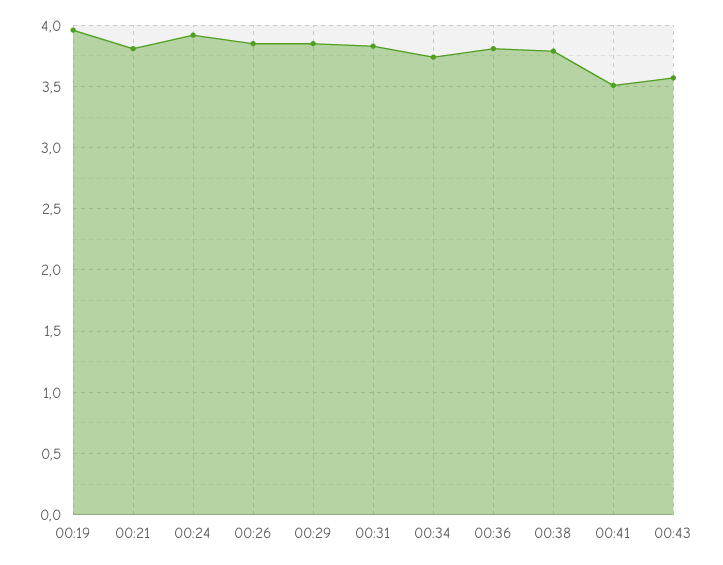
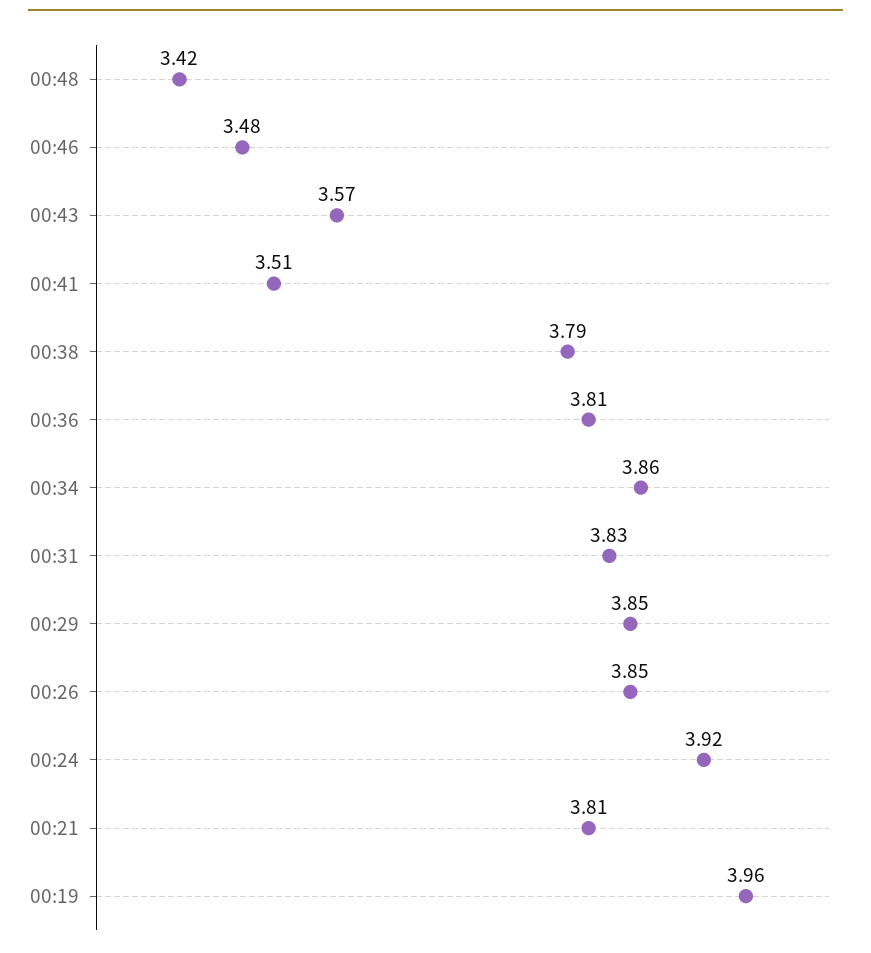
00:34: 3.75 -> 3.86
00:48: none -> 3.42
00:46: none -> 3.48

